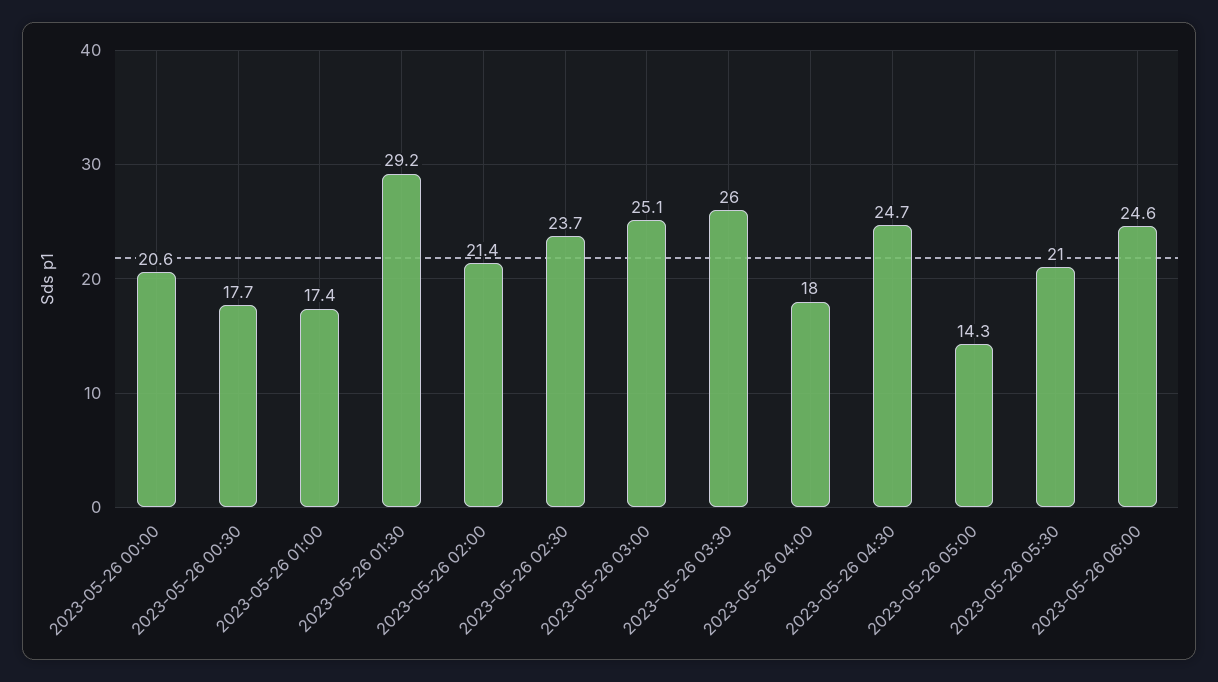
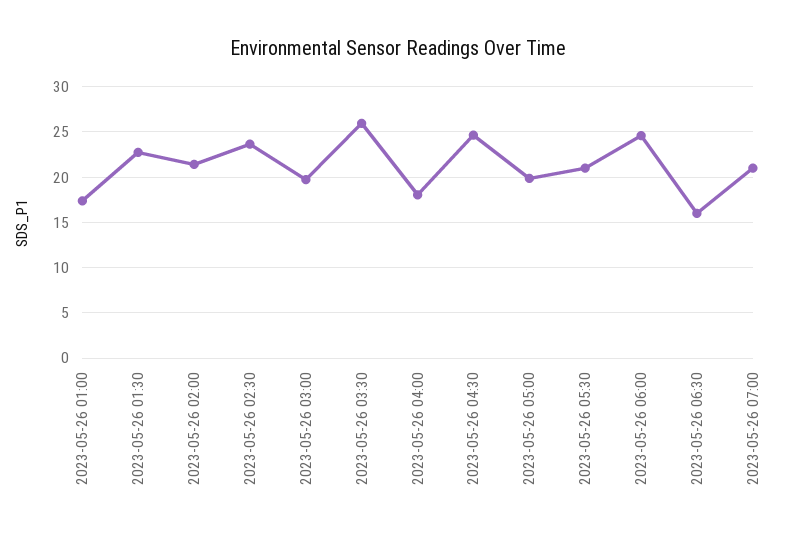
2023-05-26 00:00: 20.6 -> none
2023-05-26 00:30: 17.7 -> none
2023-05-26 01:30: 29.2 -> 23
2023-05-26 03:00: 25.1 -> 20
2023-05-26 05:00: 14.3 -> 20
2023-05-26 06:30: none -> 16
2023-05-26 07:00: none -> 21

